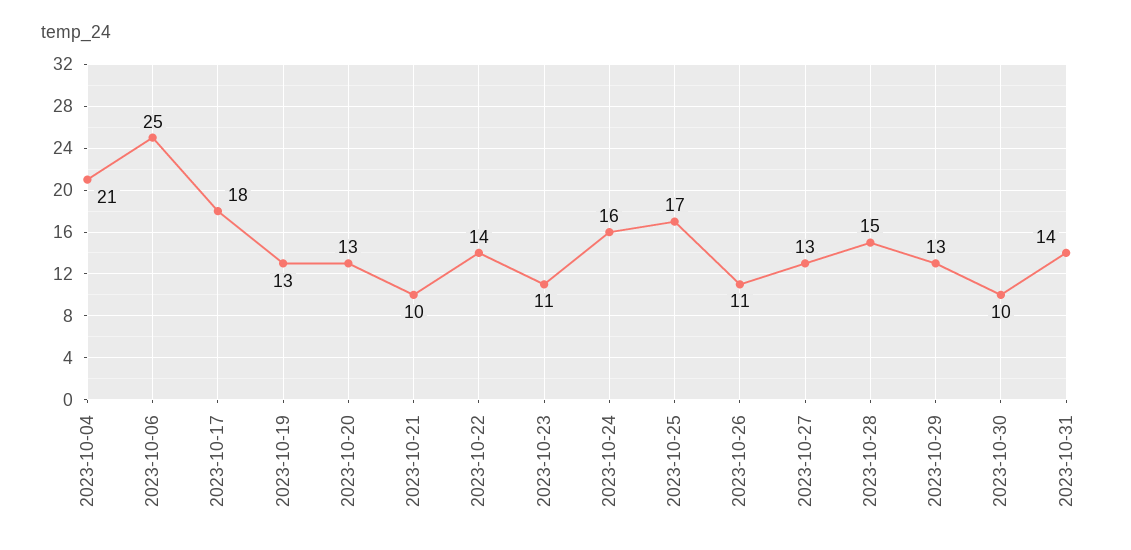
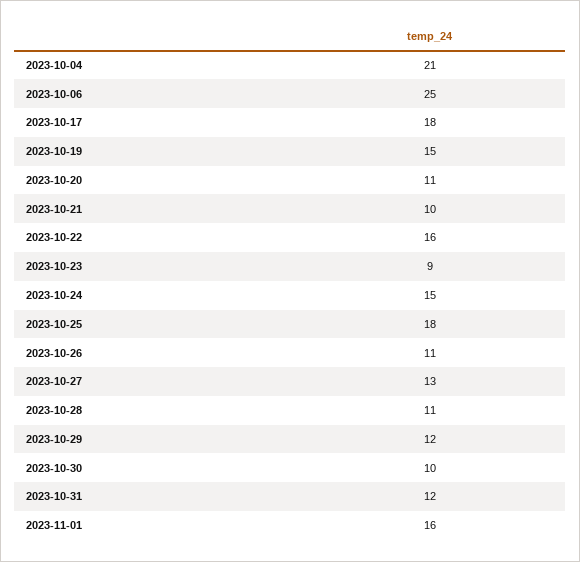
2023-10-19: 13 -> 15
2023-10-20: 13 -> 11
2023-10-22: 14 -> 16
2023-10-23: 11 -> 9
2023-10-24: 16 -> 15
2023-10-25: 17 -> 18
2023-10-28: 15 -> 11
2023-10-29: 13 -> 12
2023-10-31: 14 -> 12
2023-11-01: none -> 16

